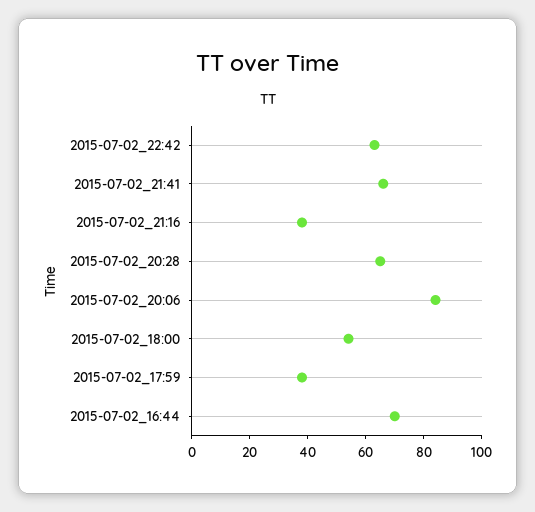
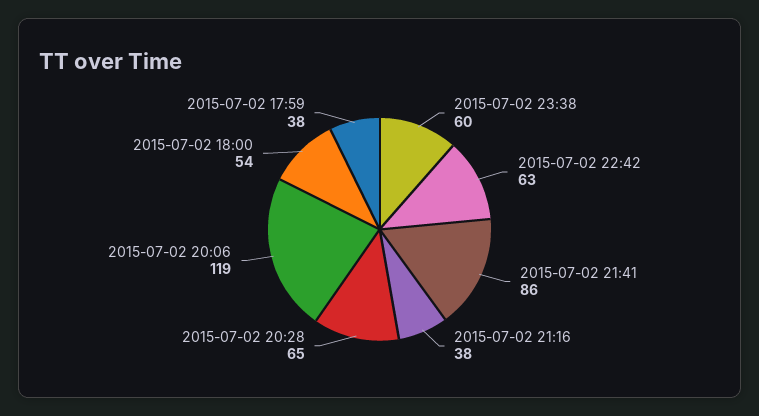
2015-07-02_21:41: 65 -> 86
2015-07-02_20:06: 85 -> 119
2015-07-02_16:44: 70 -> none
2015-07-02 23:38: none -> 60

